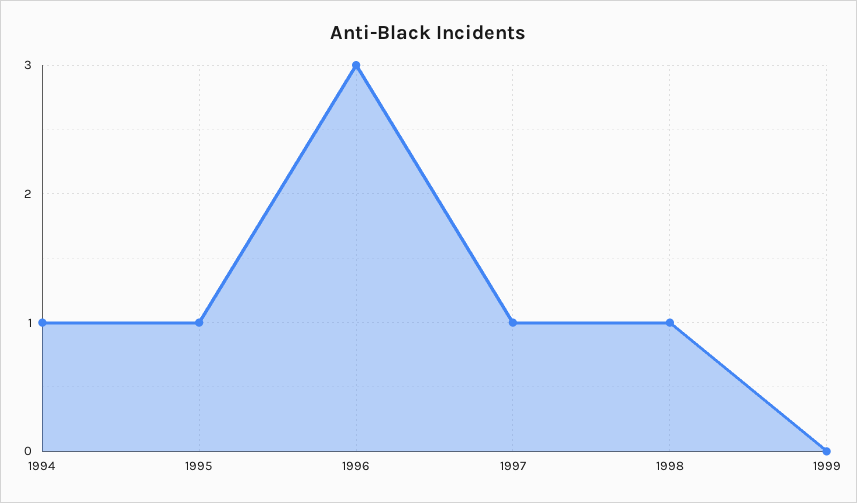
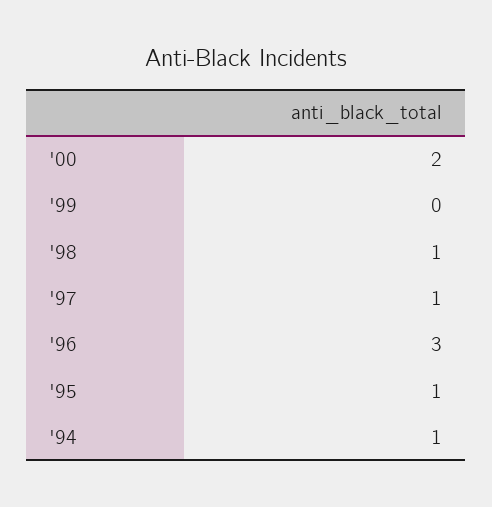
'00: none -> 2

